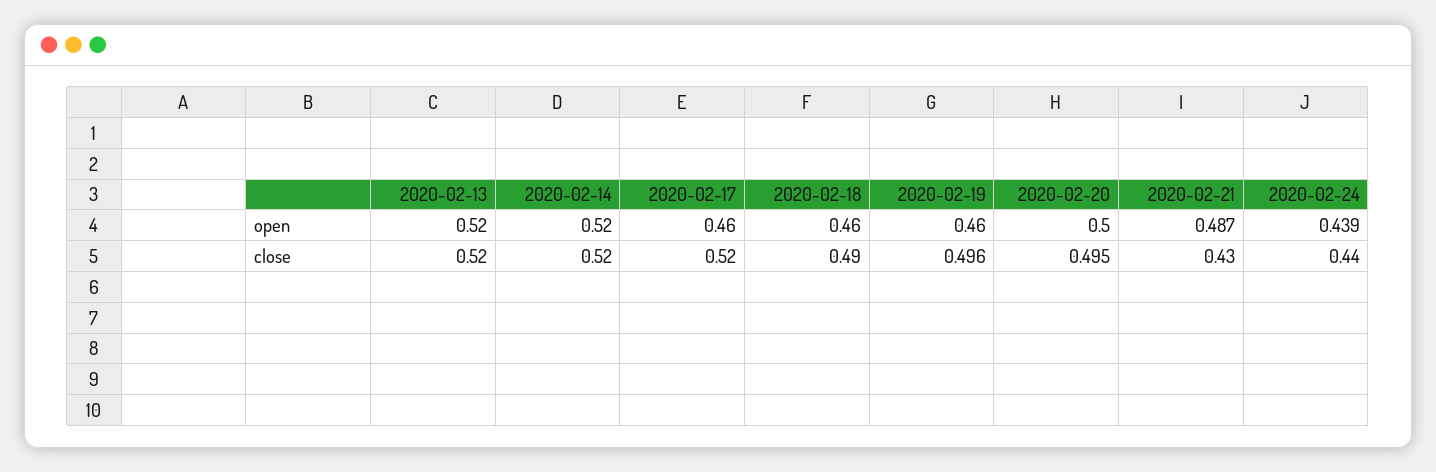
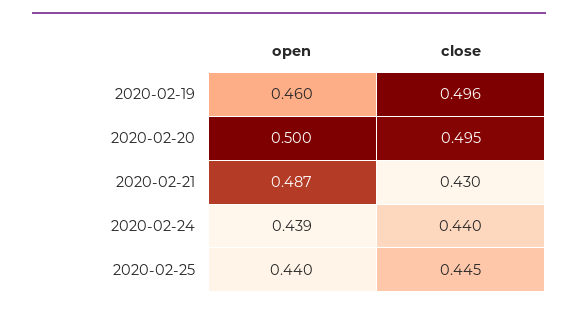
2020-02-13, open: 0.52 -> none
2020-02-14, open: 0.52 -> none
2020-02-17, open: 0.46 -> none
2020-02-18, open: 0.46 -> none
2020-02-13, close: 0.52 -> none
2020-02-14, close: 0.52 -> none
2020-02-17, close: 0.52 -> none
2020-02-18, close: 0.49 -> none
2020-02-25, open: none -> 0.44
2020-02-25, close: none -> 0.445

